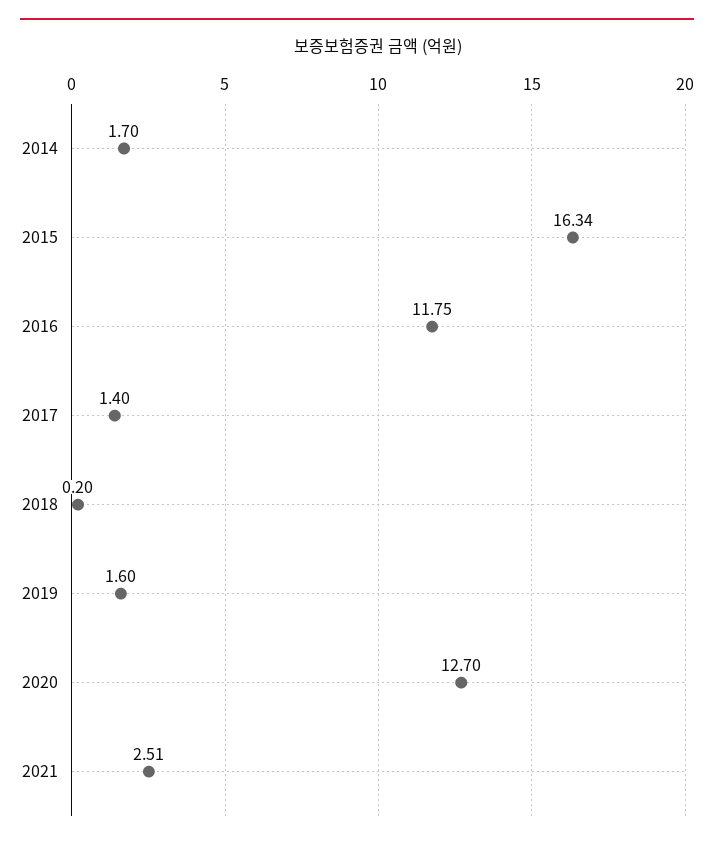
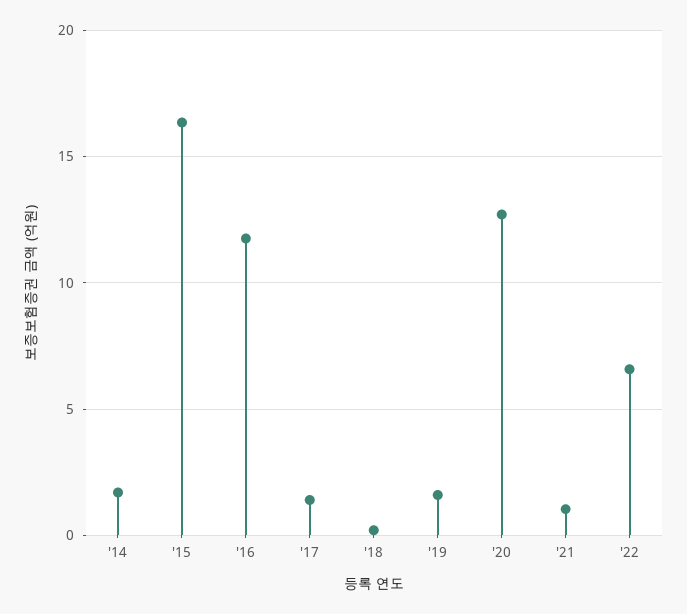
2021: 2.51 -> 1
'22: none -> 6.5

